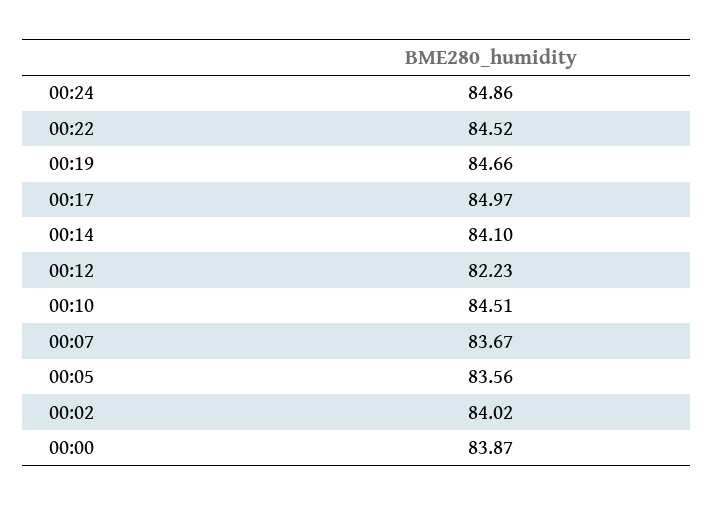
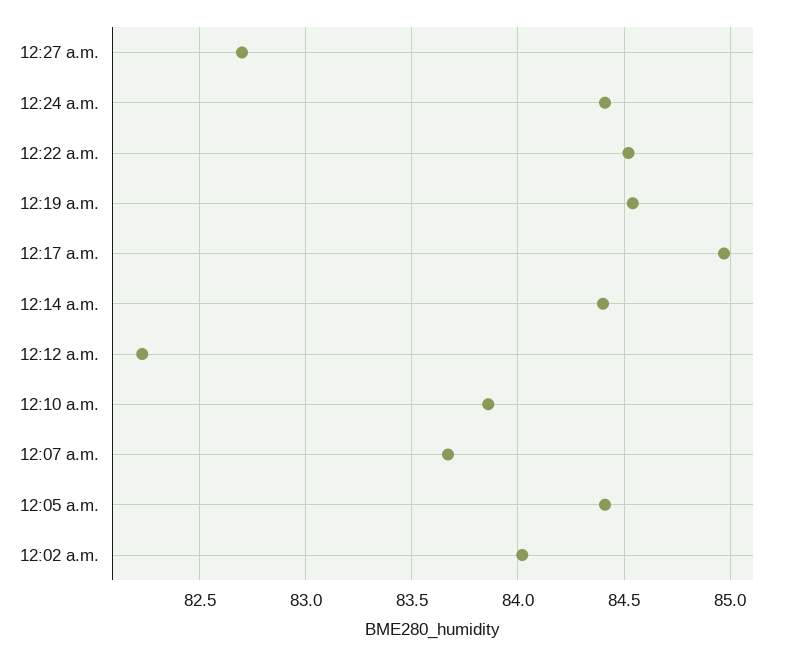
00:24: 84.86 -> 84.4
00:19: 84.66 -> 84.55
00:14: 84.1 -> 84.4
00:10: 84.51 -> 83.85
00:05: 83.56 -> 84.4
00:00: 83.87 -> none
12:27 a.m.: none -> 82.7

